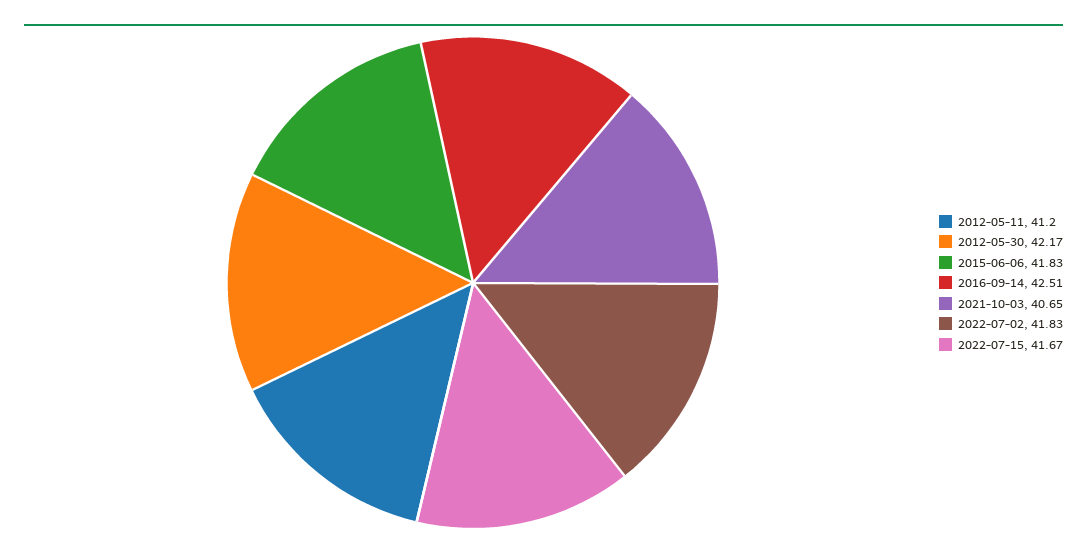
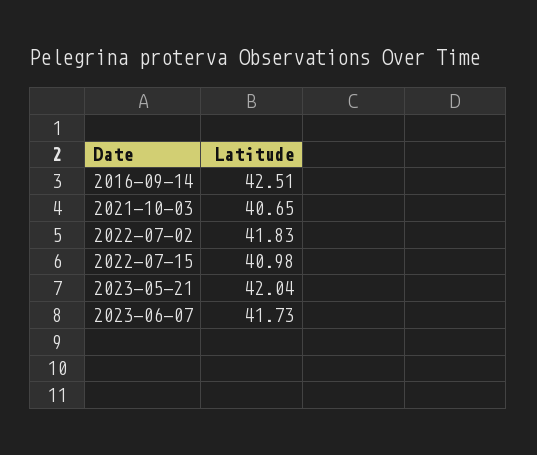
2012-05-11: 41.2 -> none
2012-05-30: 42.17 -> none
2015-06-06: 41.83 -> none
2022-07-15: 41.67 -> 40.98
2023-05-21: none -> 42.04
2023-06-07: none -> 41.73

